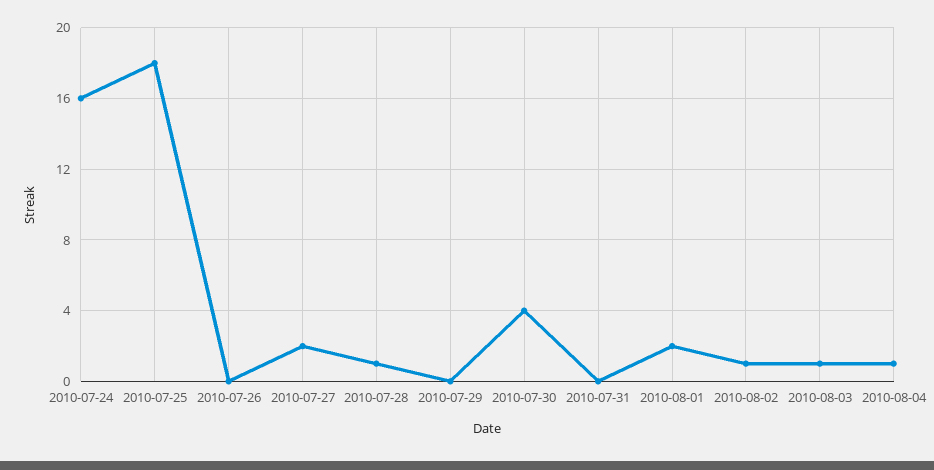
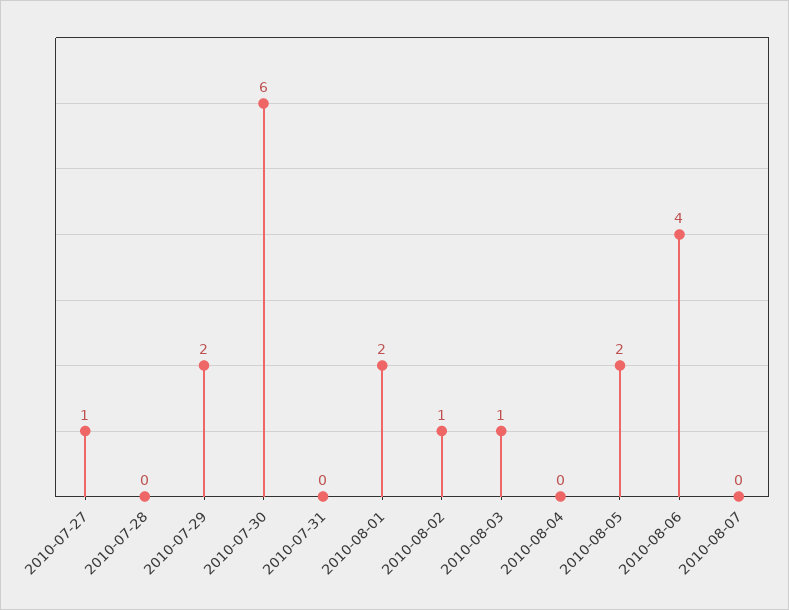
2010-07-24: 16 -> none
2010-07-25: 18 -> none
2010-07-26: 0 -> none
2010-07-27: 2 -> 1
2010-07-28: 1 -> 0
2010-07-29: 0 -> 2
2010-07-30: 4 -> 6
2010-08-04: 1 -> 0
2010-08-05: none -> 2
2010-08-06: none -> 4
2010-08-07: none -> 0

